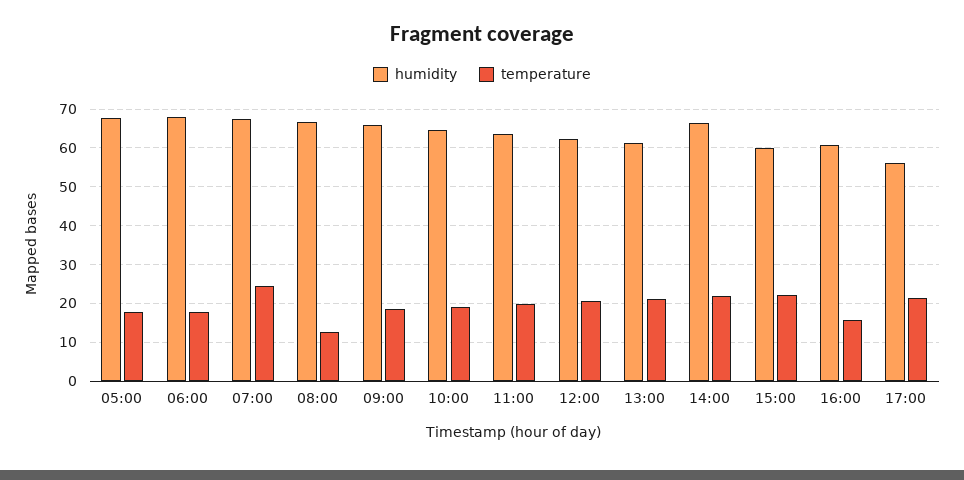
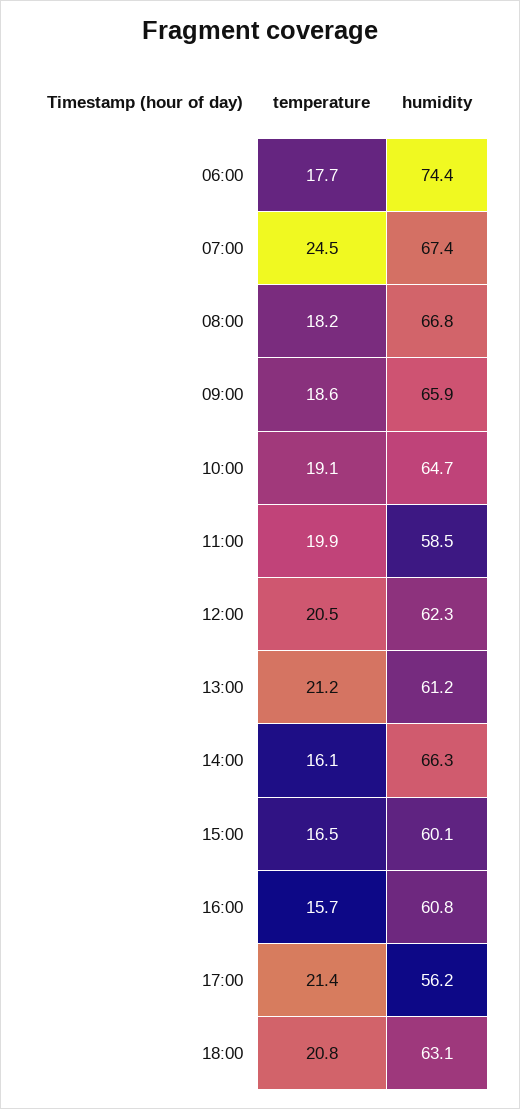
humidity, 05:00: 68 -> none
temperature, 05:00: 18 -> none
humidity, 06:00: 68 -> 74.4
temperature, 08:00: 12 -> 18.2
humidity, 11:00: 64 -> 58.5
temperature, 14:00: 22 -> 16.1
temperature, 15:00: 22 -> 16.5
temperature, 18:00: none -> 20.8
humidity, 18:00: none -> 63.1

